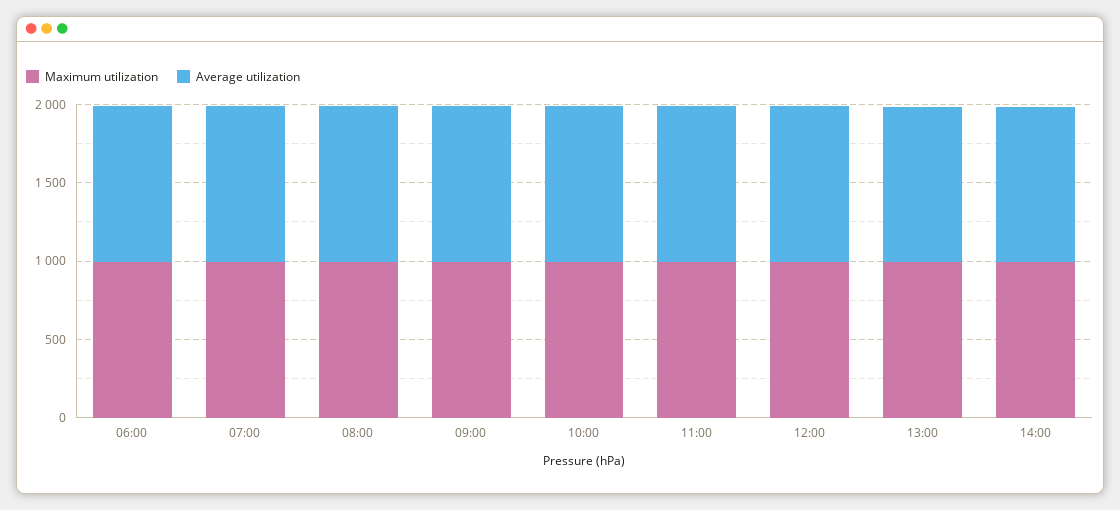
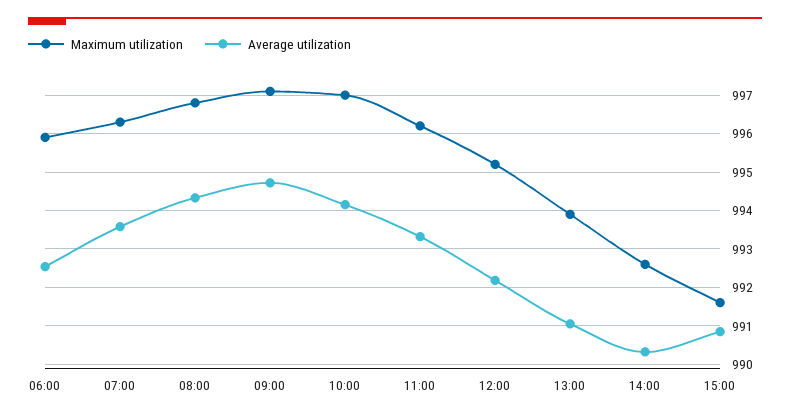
Maximum utilization, 15:00: none -> 991.6
Average utilization, 15:00: none -> 990.8

